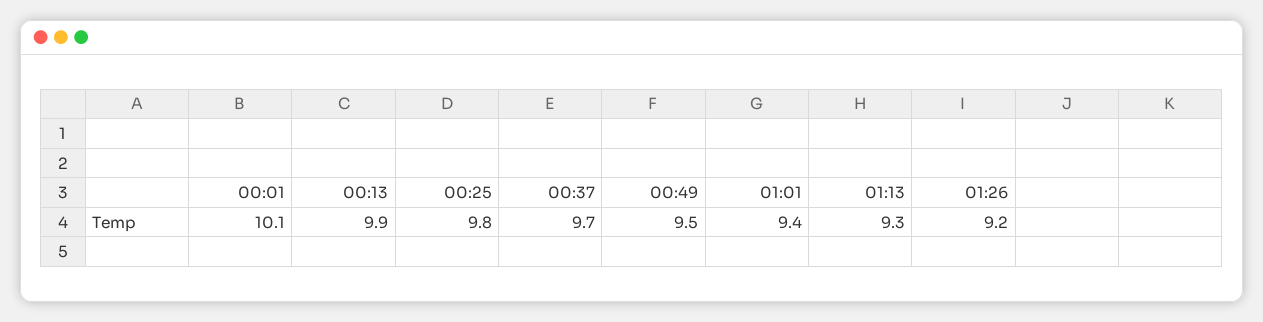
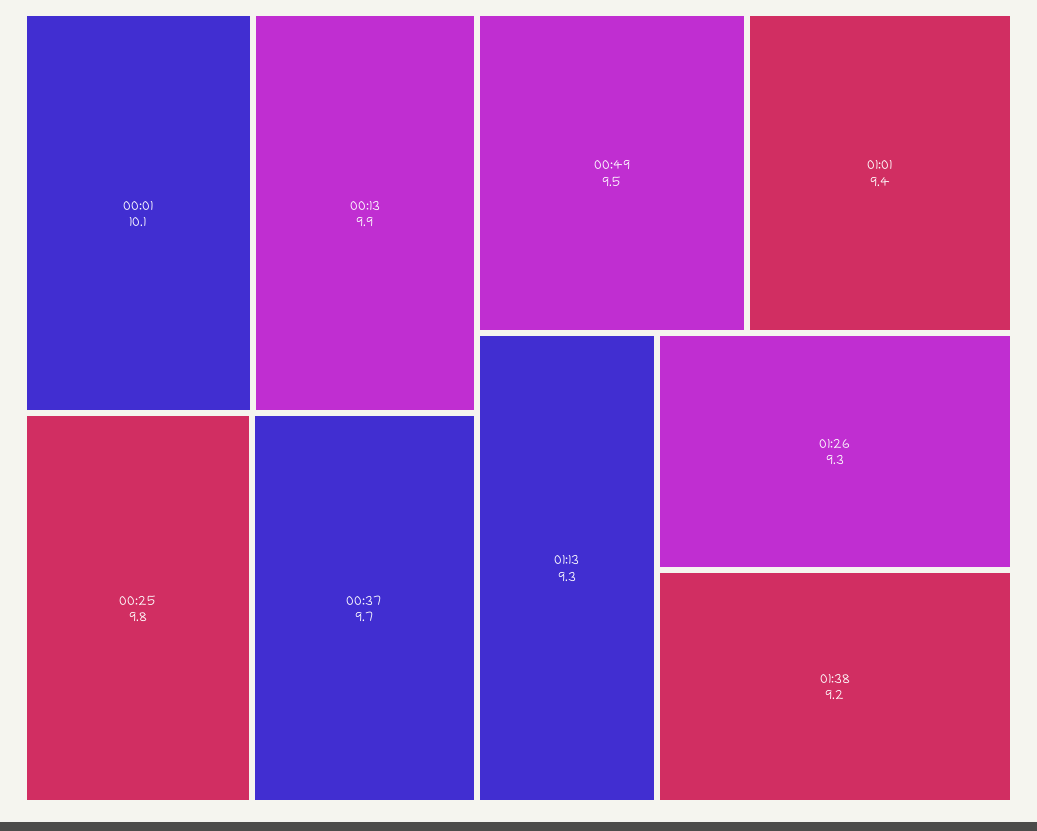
01:26: 9.2 -> 9.3
01:38: none -> 9.2

